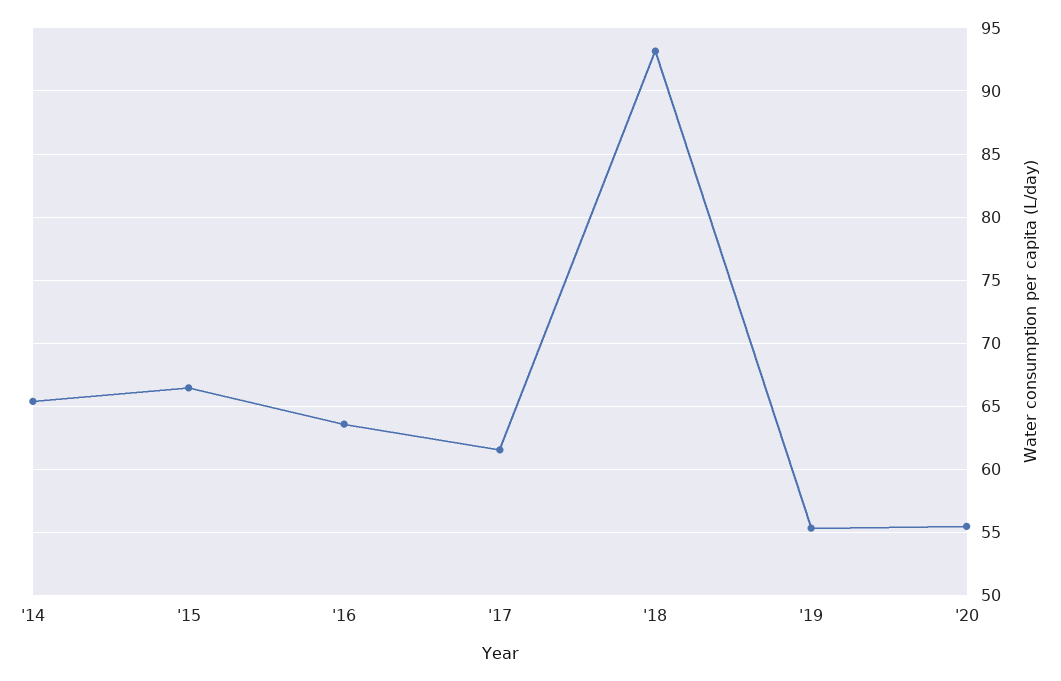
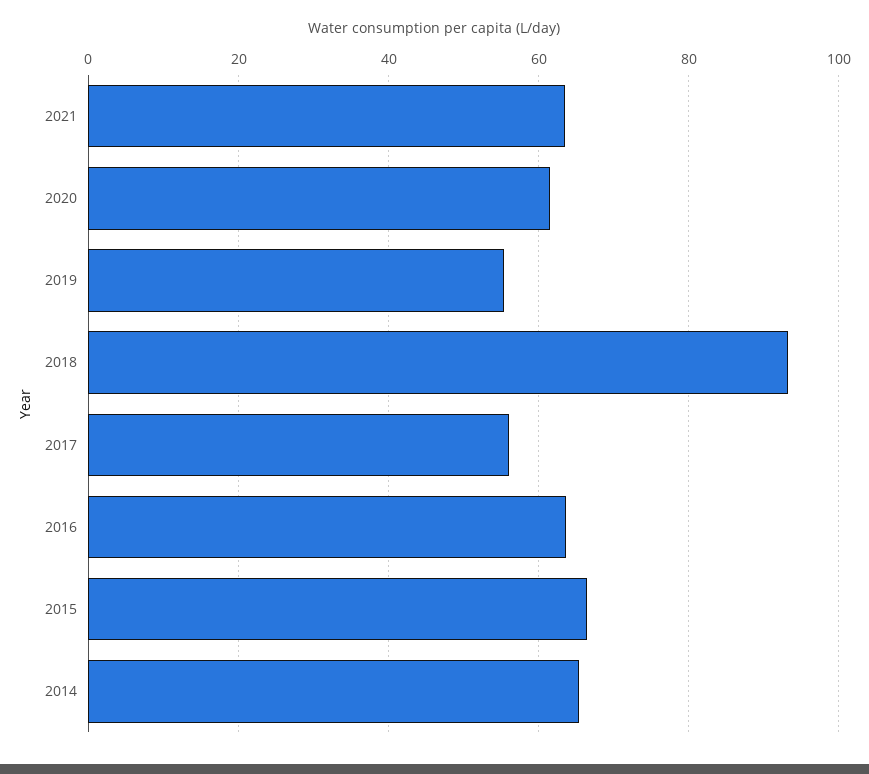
'17: 61.5 -> 56
'20: 55.5 -> 62
2021: none -> 64

